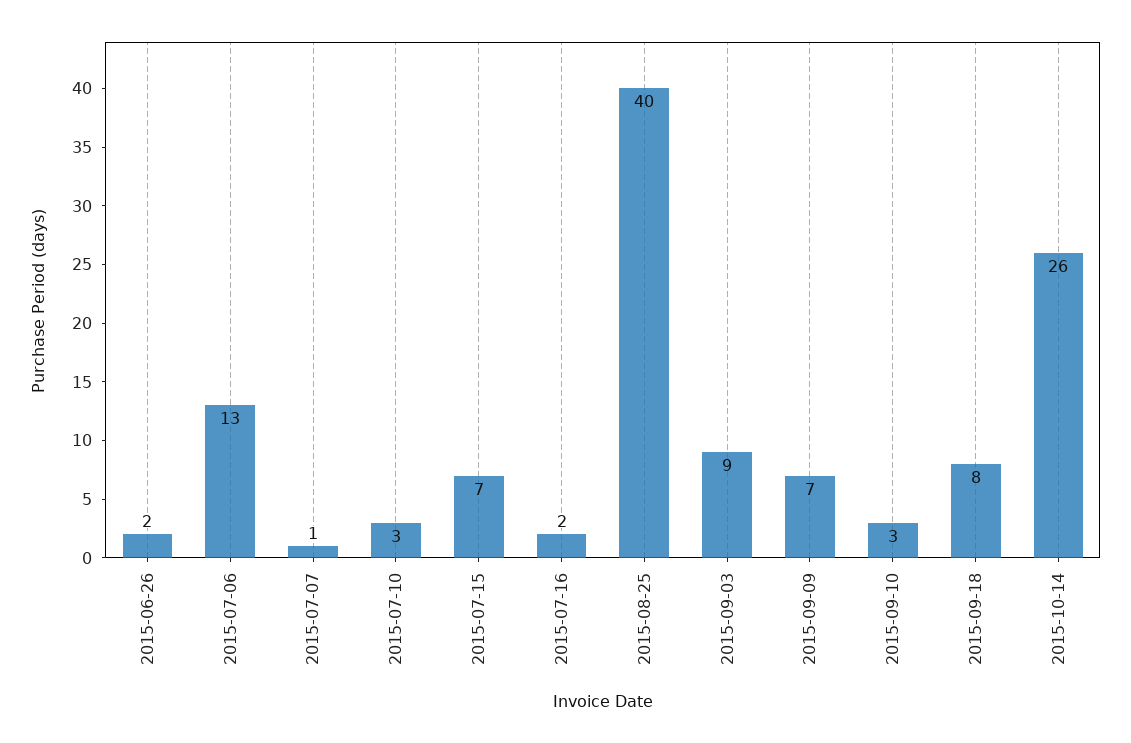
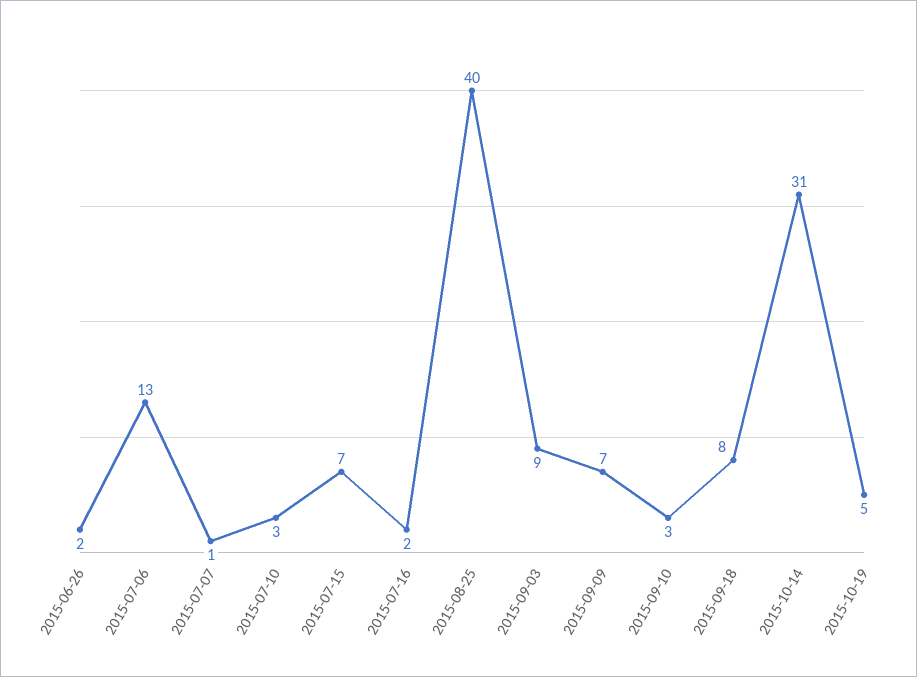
2015-10-14: 26 -> 31
2015-10-19: none -> 5

